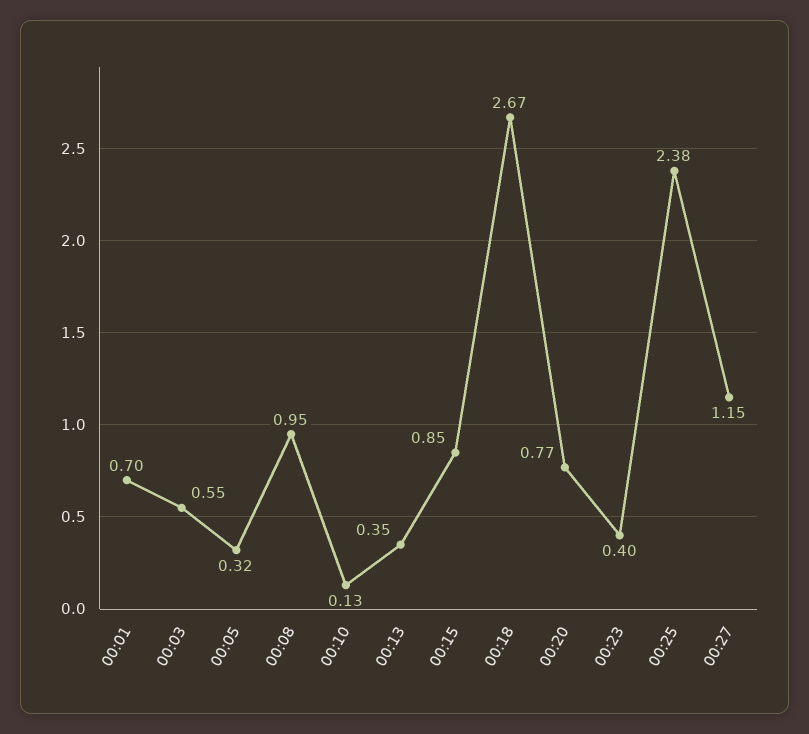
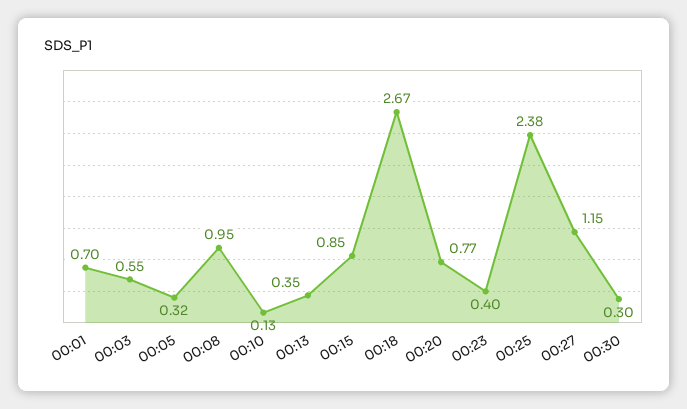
00:30: none -> 0.3

